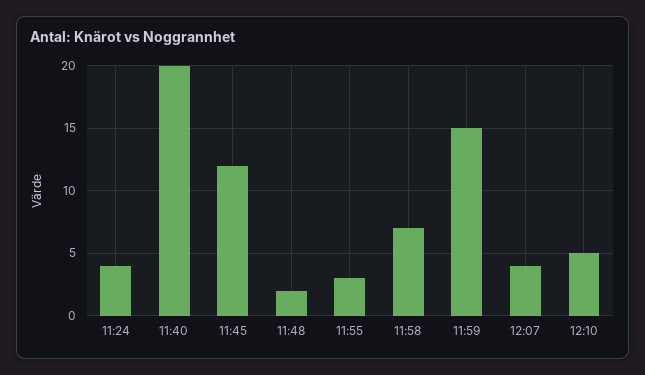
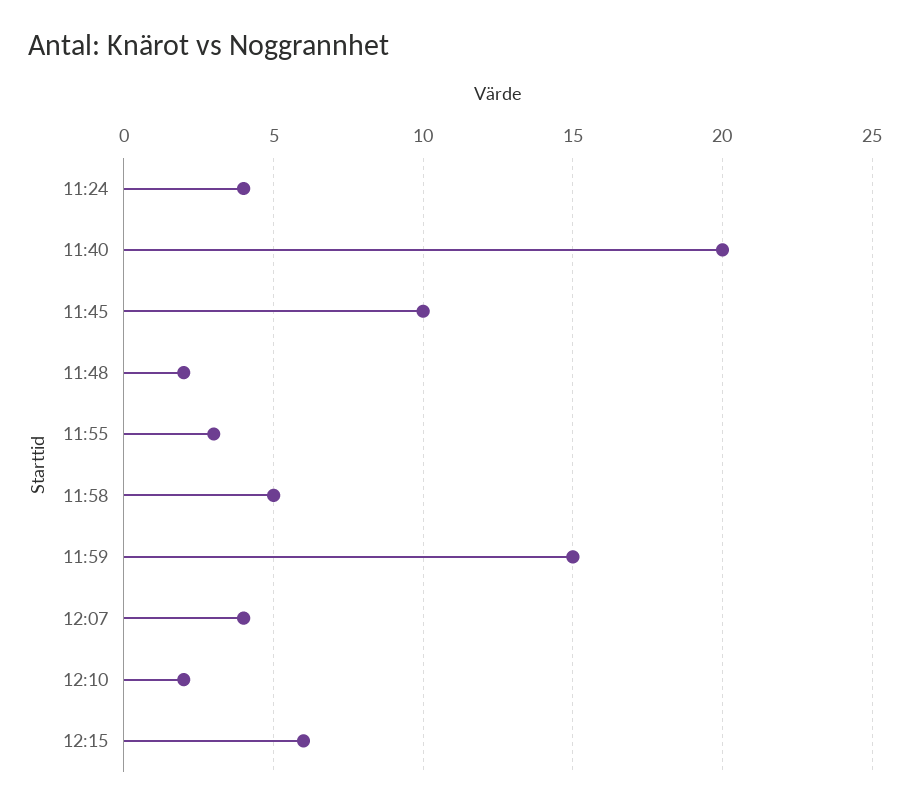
11:45: 12 -> 10
11:58: 7 -> 5
12:10: 5 -> 2
12:15: none -> 6

